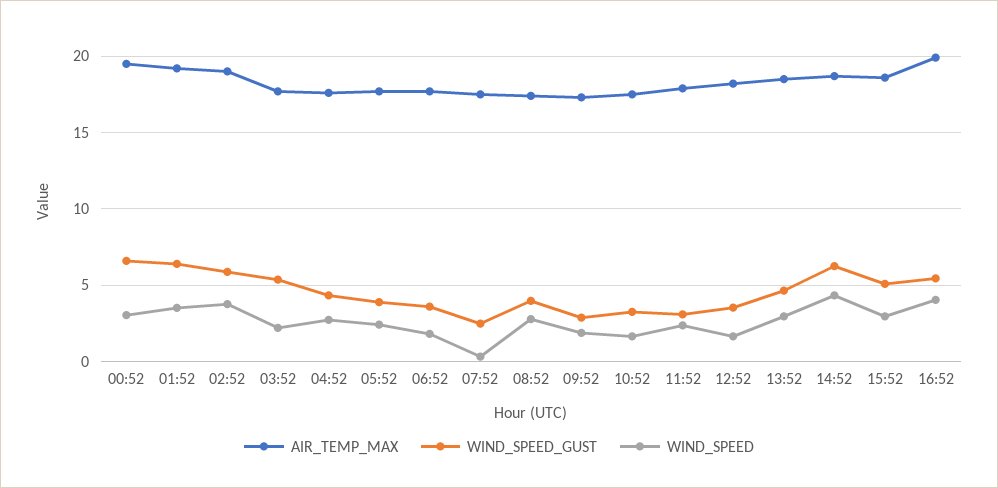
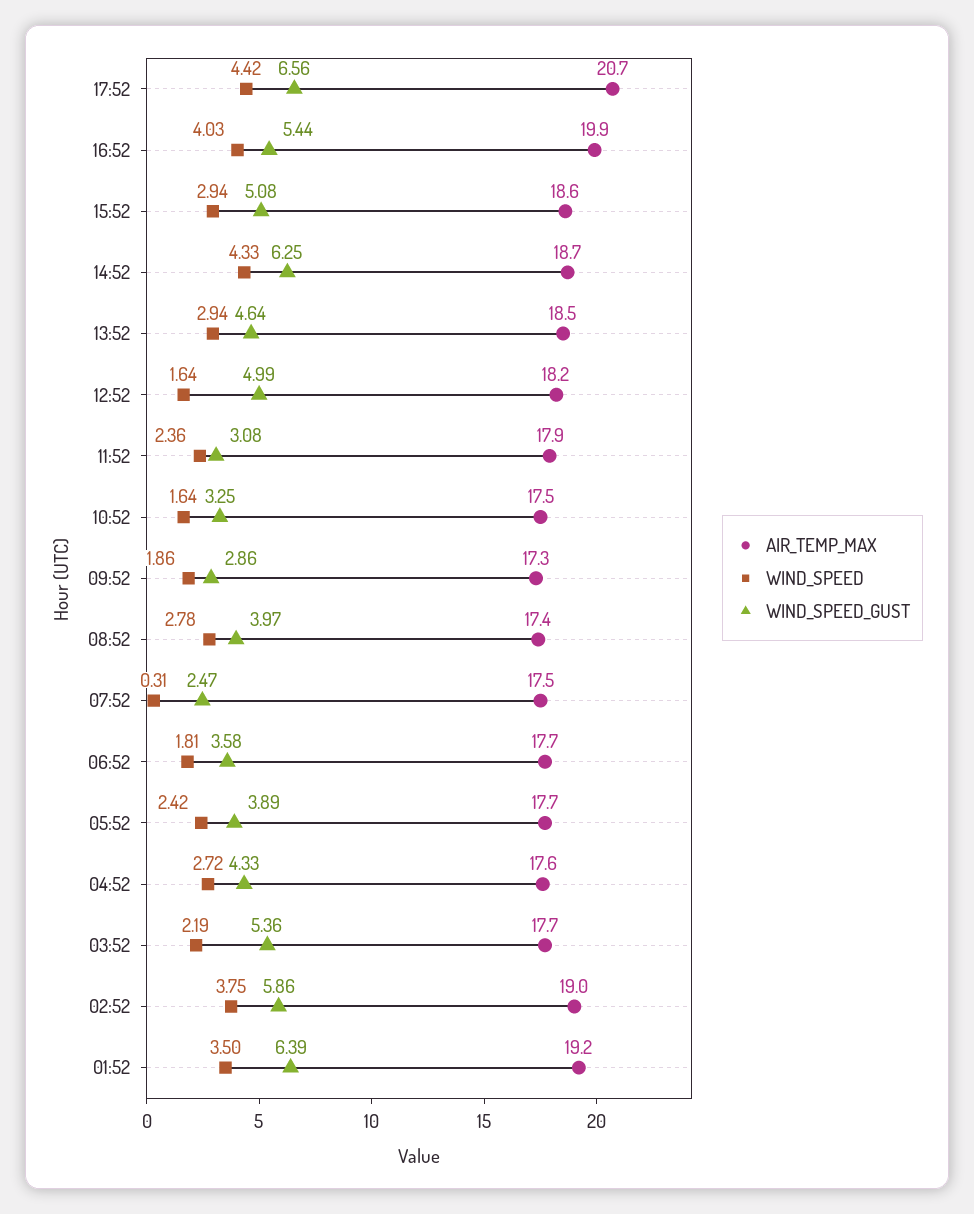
AIR_TEMP_MAX, 00:52: 19.5 -> none
WIND_SPEED_GUST, 00:52: 6.5 -> none
WIND_SPEED, 00:52: 3 -> none
WIND_SPEED_GUST, 12:52: 3.5 -> 4.99
AIR_TEMP_MAX, 17:52: none -> 20.7
WIND_SPEED, 17:52: none -> 4.42
WIND_SPEED_GUST, 17:52: none -> 6.56

